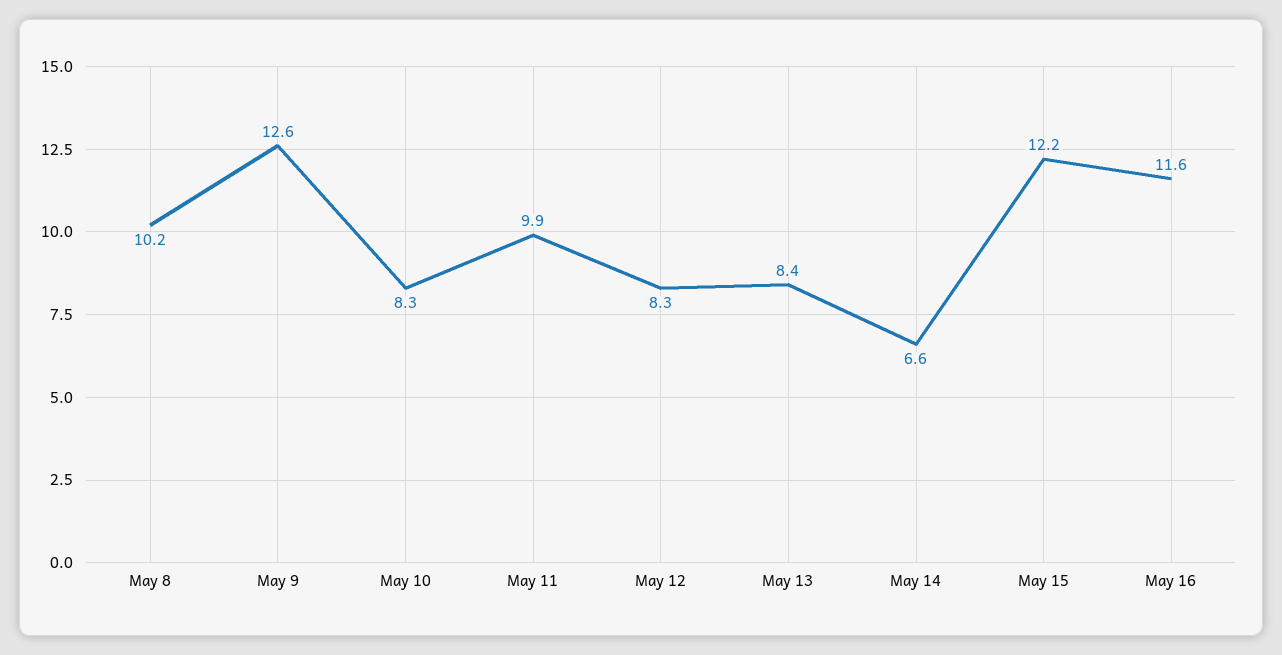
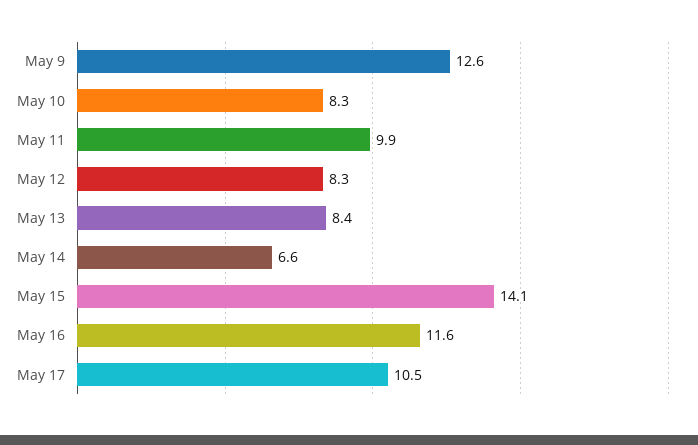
May 8: 10.2 -> none
May 15: 12.2 -> 14.1
May 17: none -> 10.5

